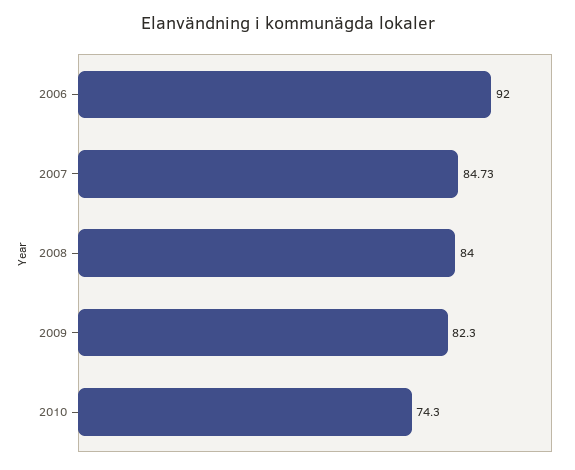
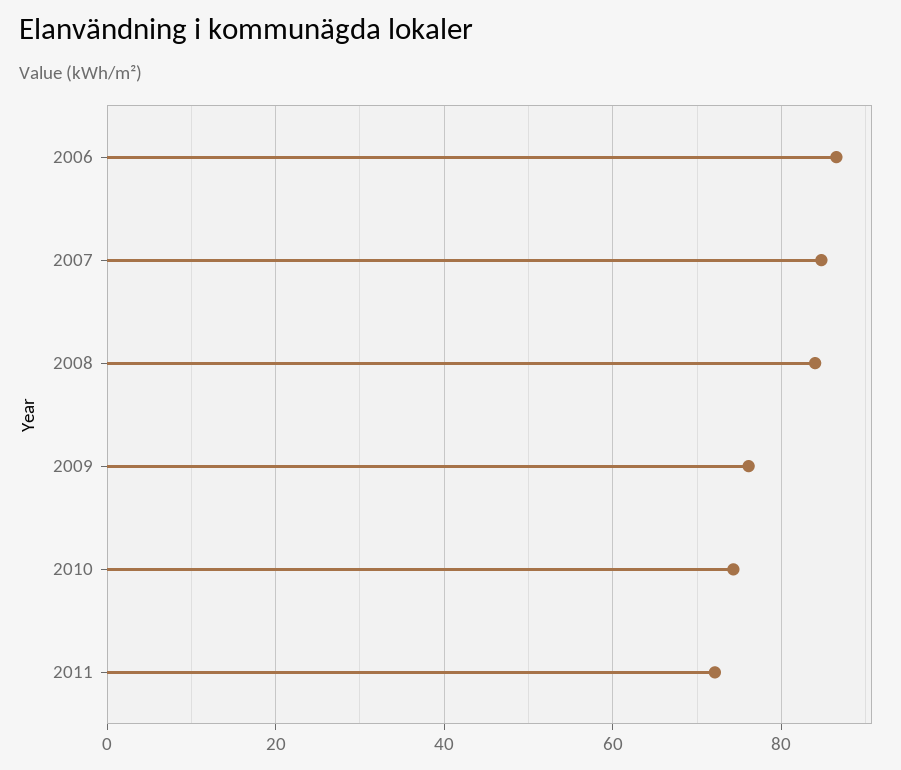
2006: 92 -> 86
2009: 82.3 -> 76
2011: none -> 72

